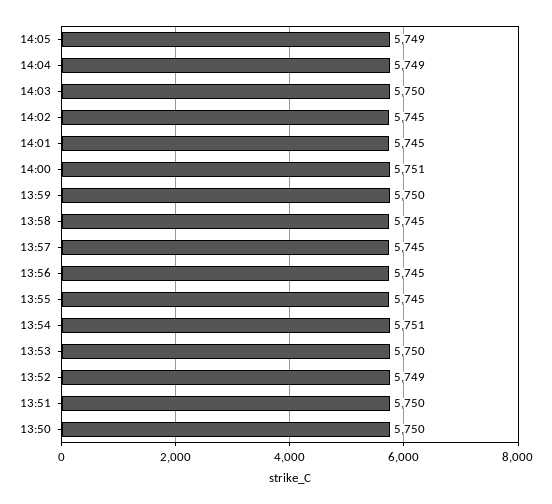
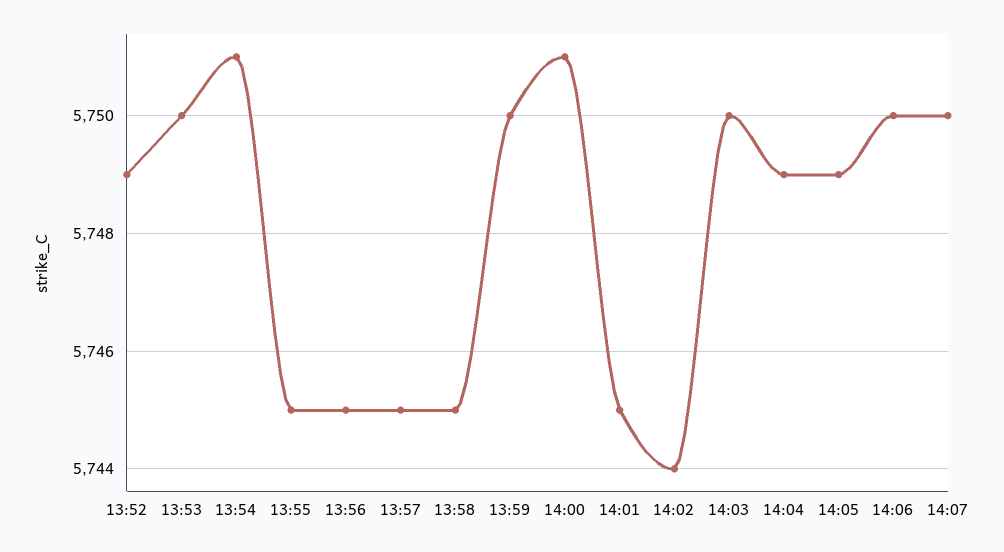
14:02: 5745 -> 5744
13:51: 5750 -> none
13:50: 5750 -> none
14:06: none -> 5750
14:07: none -> 5750

